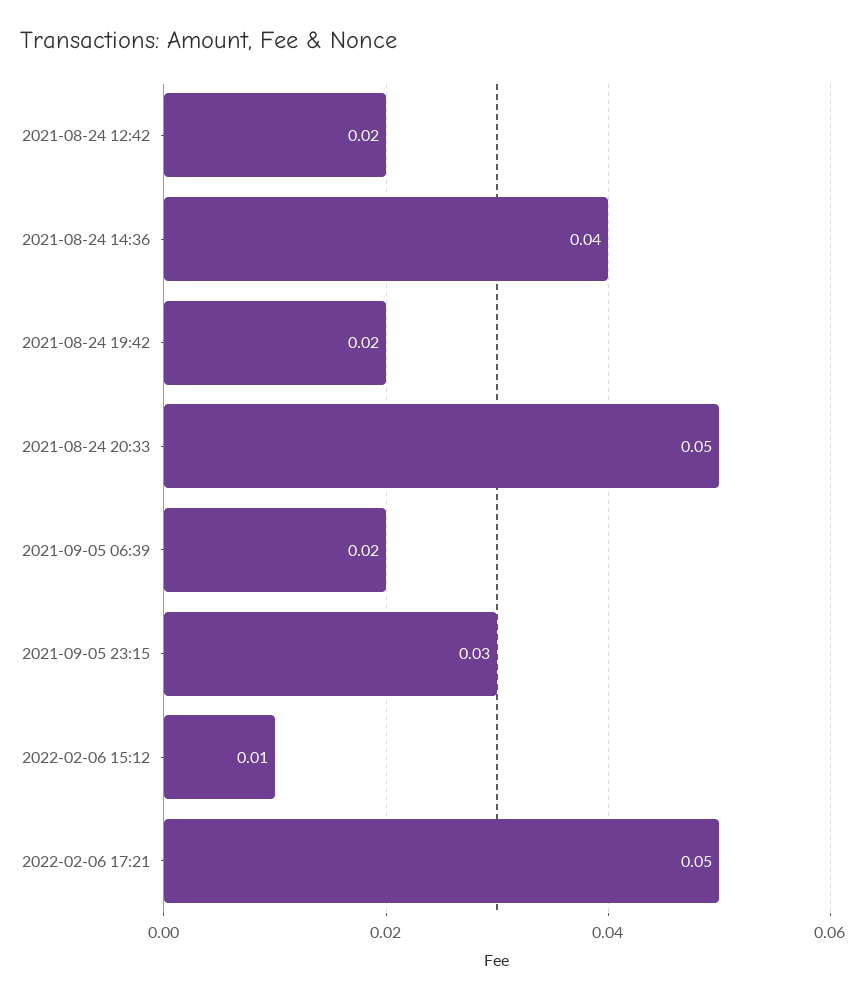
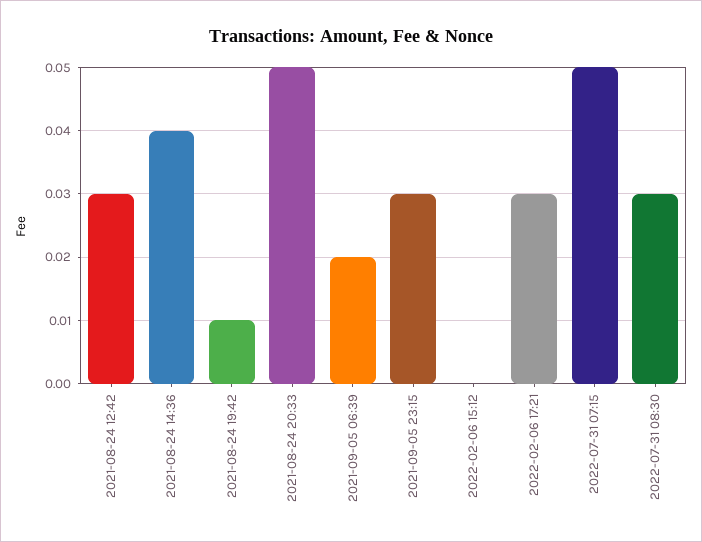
2021-08-24 12:42: 0.02 -> 0.03
2021-08-24 19:42: 0.02 -> 0.01
2022-02-06 15:12: 0.01 -> 0
2022-02-06 17:21: 0.05 -> 0.03
2022-07-31 07:15: none -> 0.05
2022-07-31 08:30: none -> 0.03

